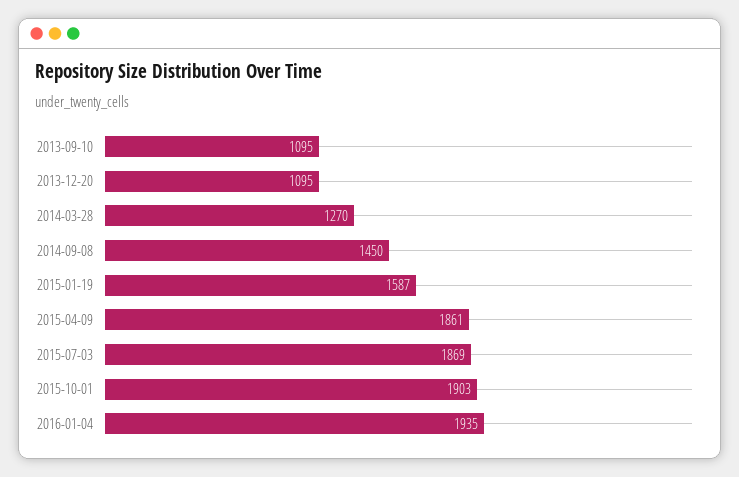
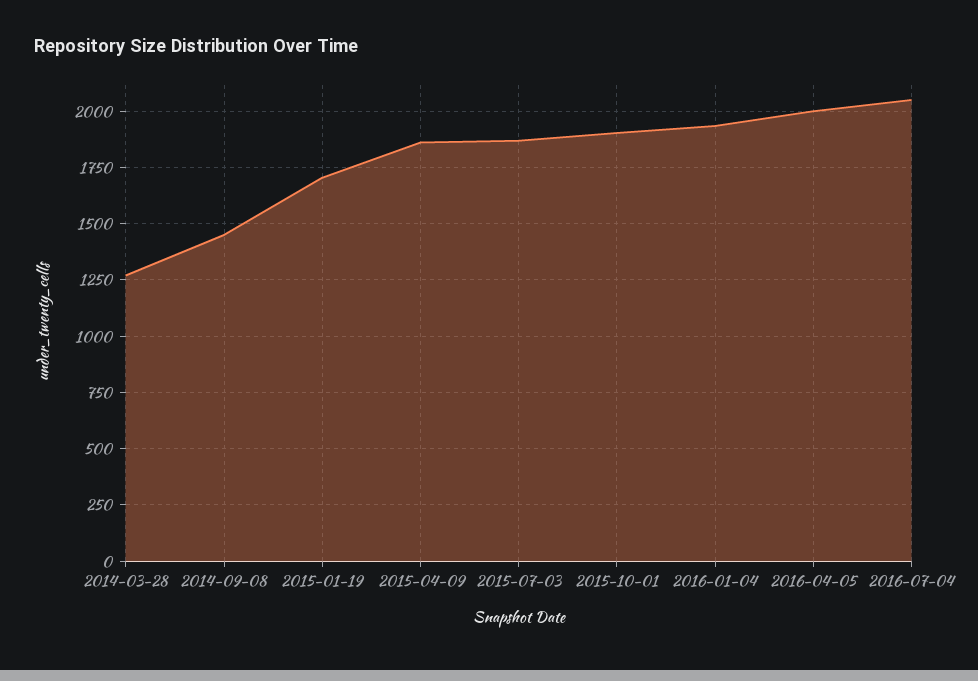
2013-09-10: 1095 -> none
2013-12-20: 1095 -> none
2015-01-19: 1587 -> 1700
2016-04-05: none -> 2000
2016-07-04: none -> 2050

